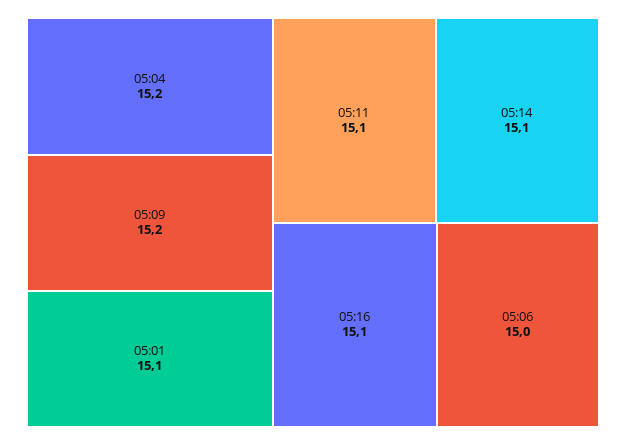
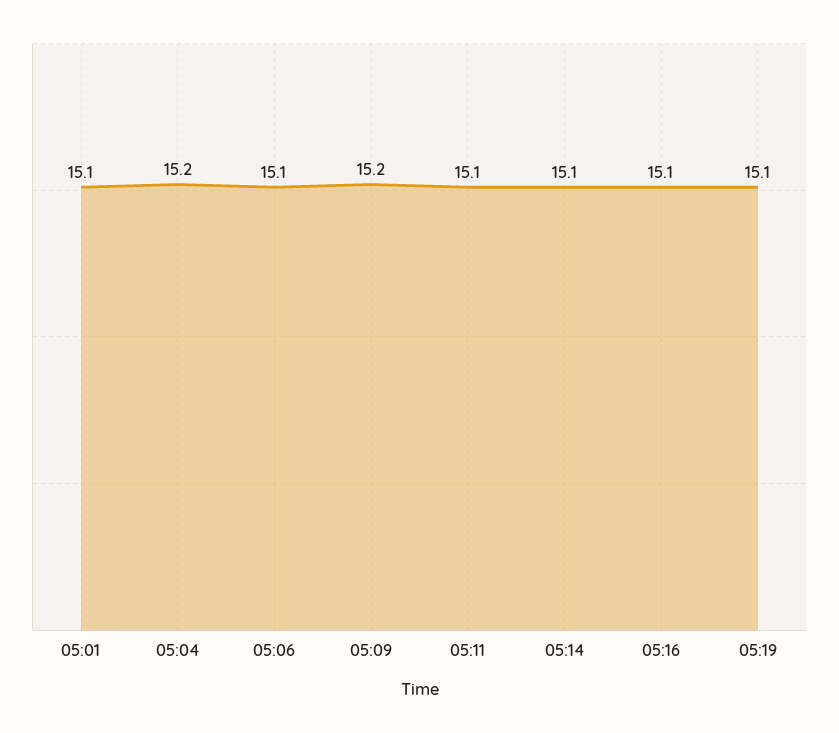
05:06: 15 -> 15.1
05:19: none -> 15.1

